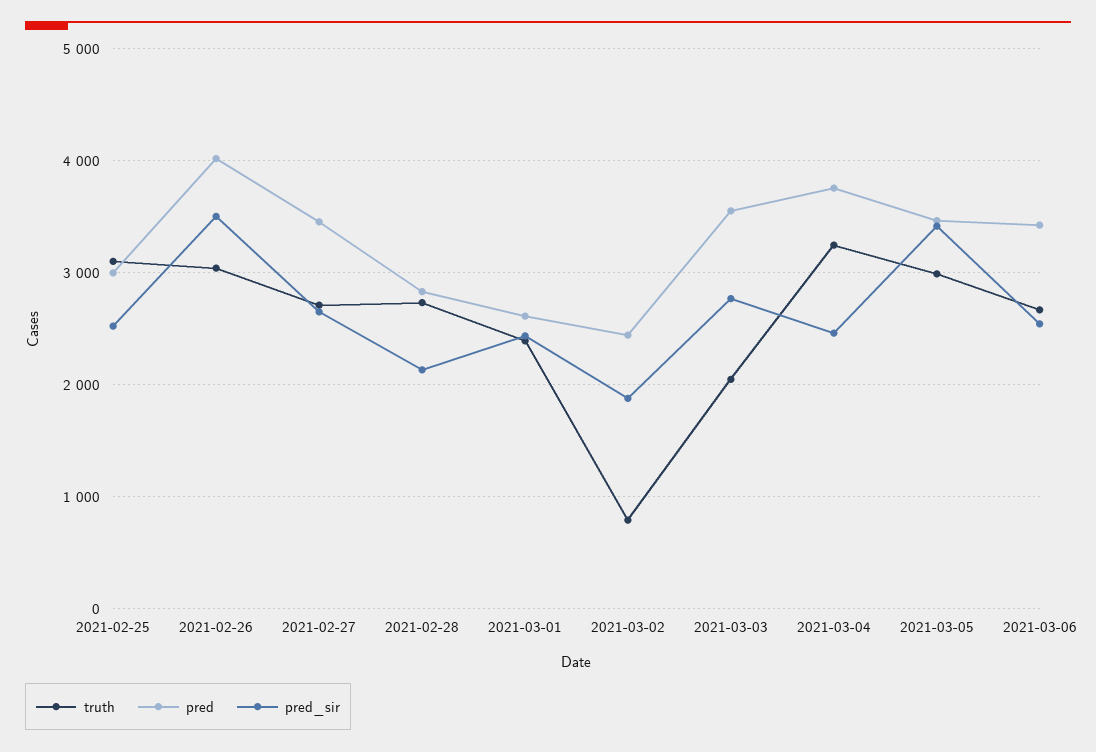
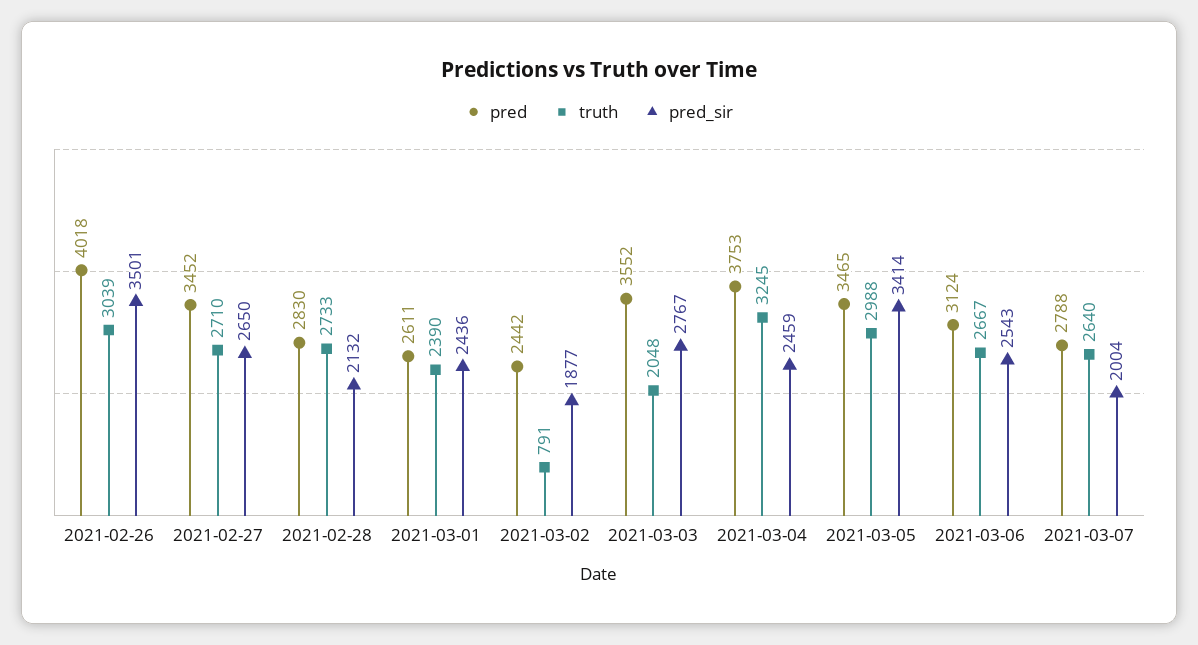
truth, 2021-02-25: 3100 -> none
pred, 2021-02-25: 3000 -> none
pred_sir, 2021-02-25: 2500 -> none
pred, 2021-03-06: 3400 -> 3124
pred, 2021-03-07: none -> 2788
truth, 2021-03-07: none -> 2640
pred_sir, 2021-03-07: none -> 2004

